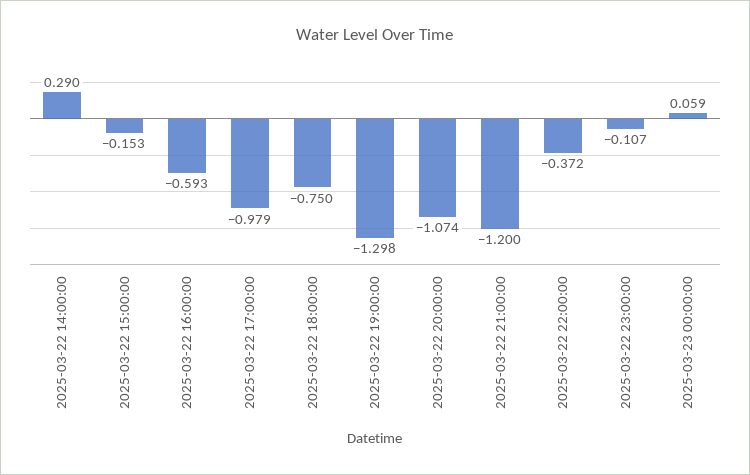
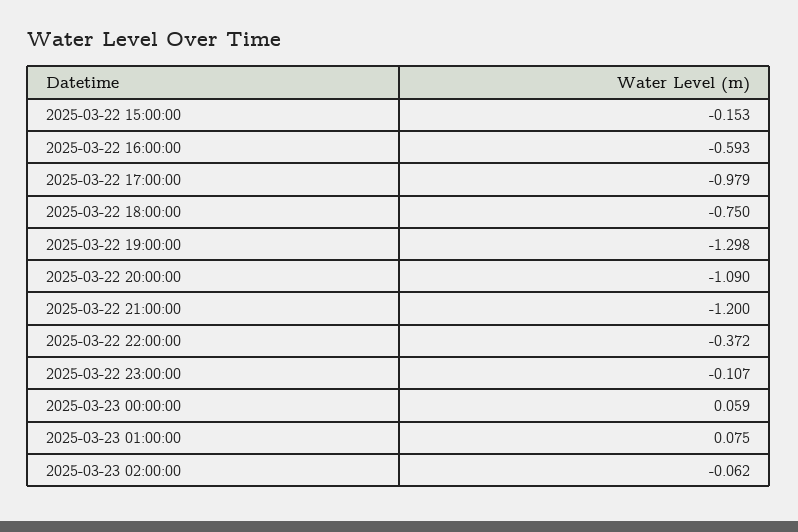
2025-03-22 14:00:00: 0.29 -> none
2025-03-22 20:00:00: -1.074 -> -1.09
2025-03-23 01:00:00: none -> 0.075
2025-03-23 02:00:00: none -> -0.062

